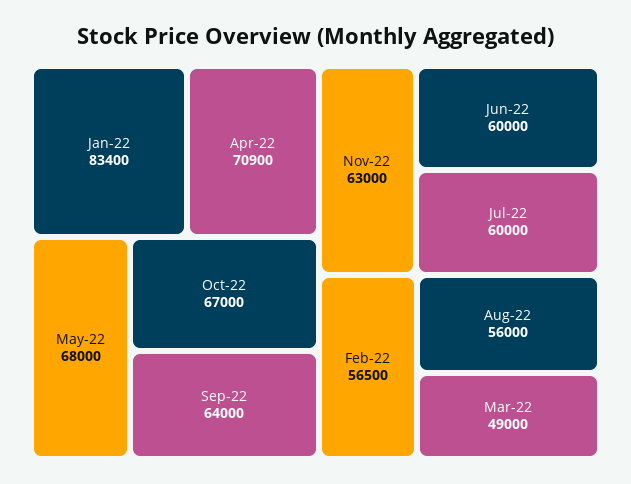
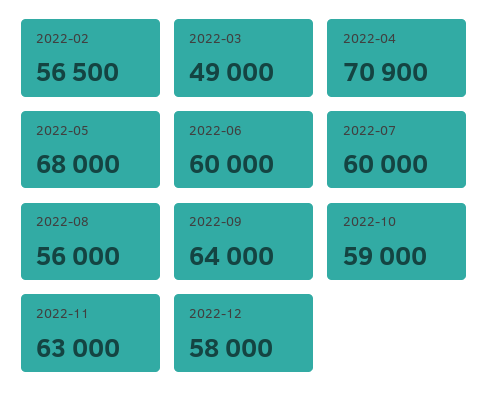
Jan-22: 83400 -> none
Oct-22: 67000 -> 59000
2022-12: none -> 58000

